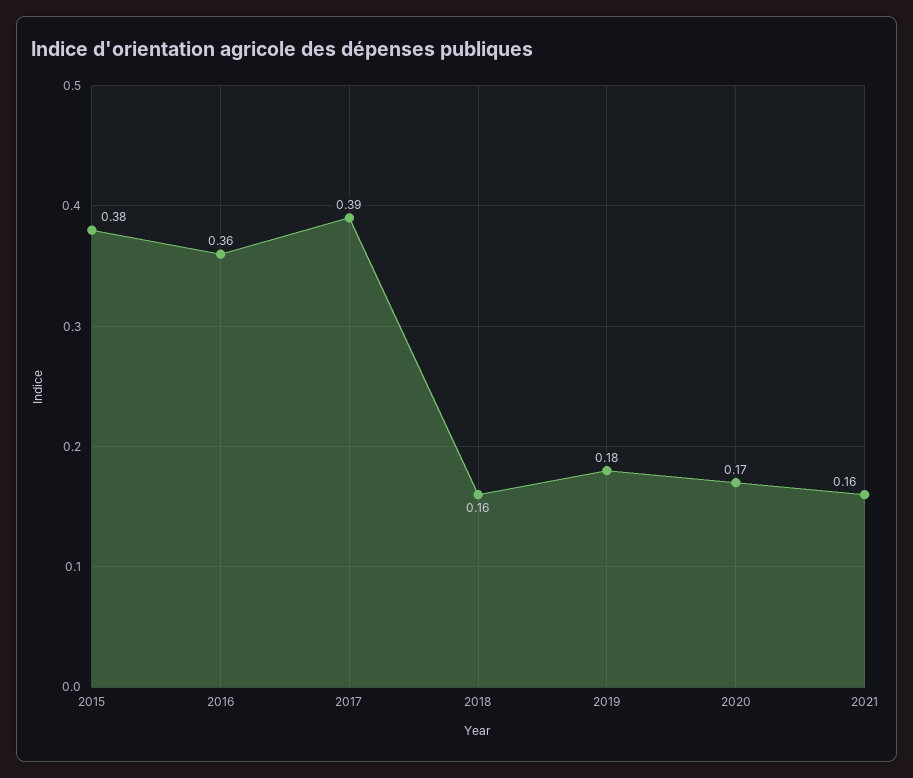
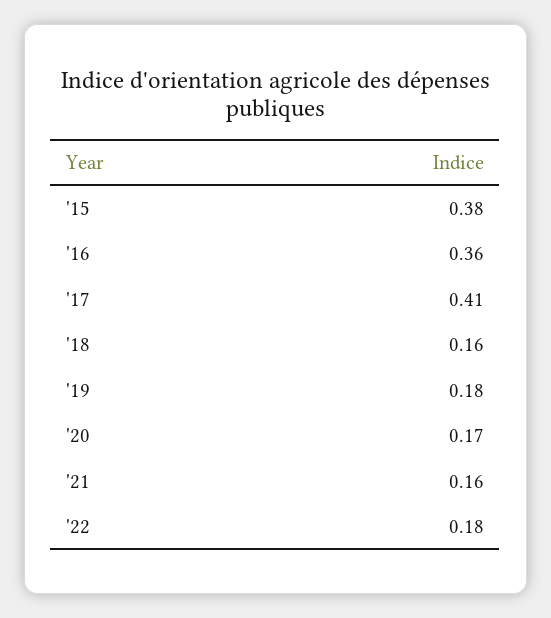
2017: 0.39 -> 0.41
'22: none -> 0.18

